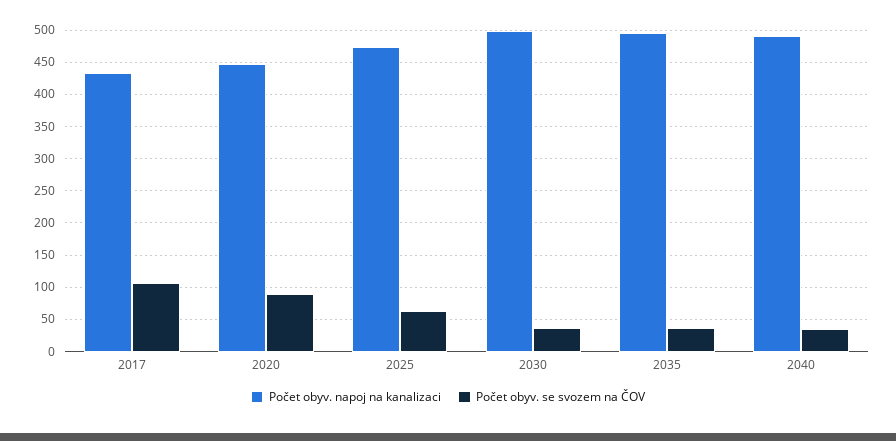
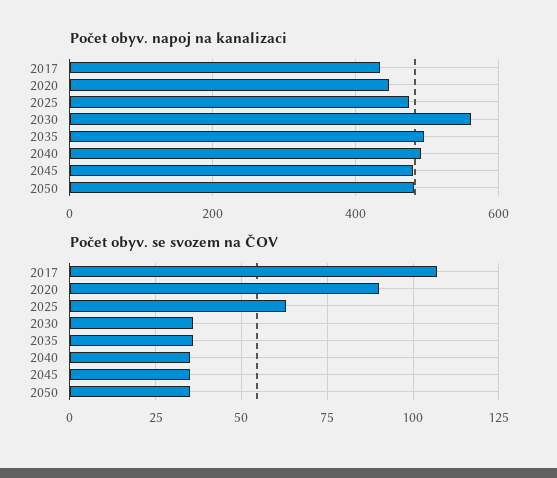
Počet obyv. napoj na kanalizaci, 2030: 500 -> 560
Počet obyv. napoj na kanalizaci, 2045: none -> 480
Počet obyv. napoj na kanalizaci, 2050: none -> 480
Počet obyv. se svozem na ČOV, 2045: none -> 35
Počet obyv. se svozem na ČOV, 2050: none -> 35

